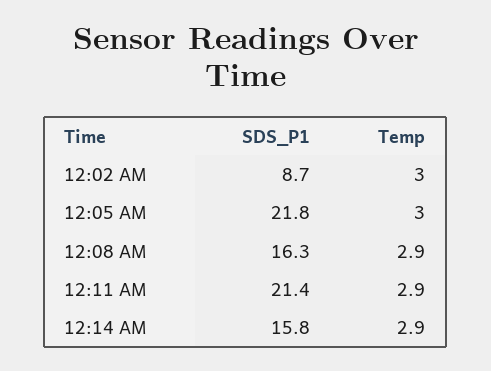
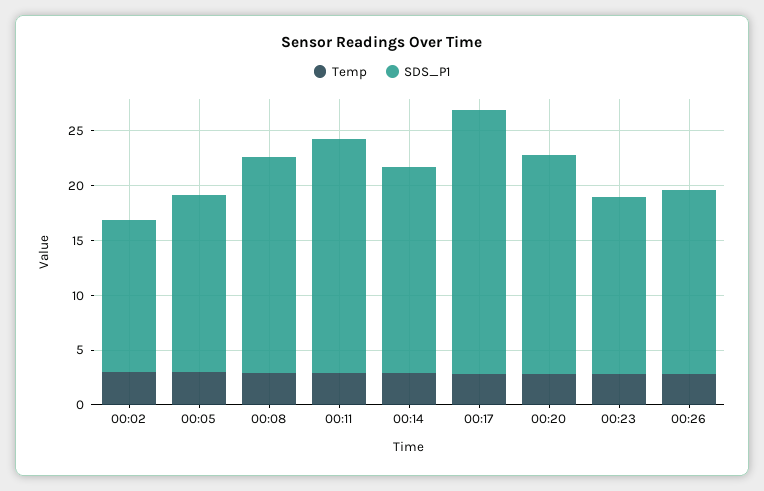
SDS_P1, 12:02 AM: 8.7 -> 14
SDS_P1, 12:05 AM: 21.8 -> 16
SDS_P1, 12:08 AM: 16.3 -> 20
SDS_P1, 12:14 AM: 15.8 -> 19
Temp, 00:17: none -> 3
SDS_P1, 00:17: none -> 24
Temp, 00:20: none -> 3
SDS_P1, 00:20: none -> 20
Temp, 00:23: none -> 3
SDS_P1, 00:23: none -> 16
Temp, 00:26: none -> 3
SDS_P1, 00:26: none -> 17

